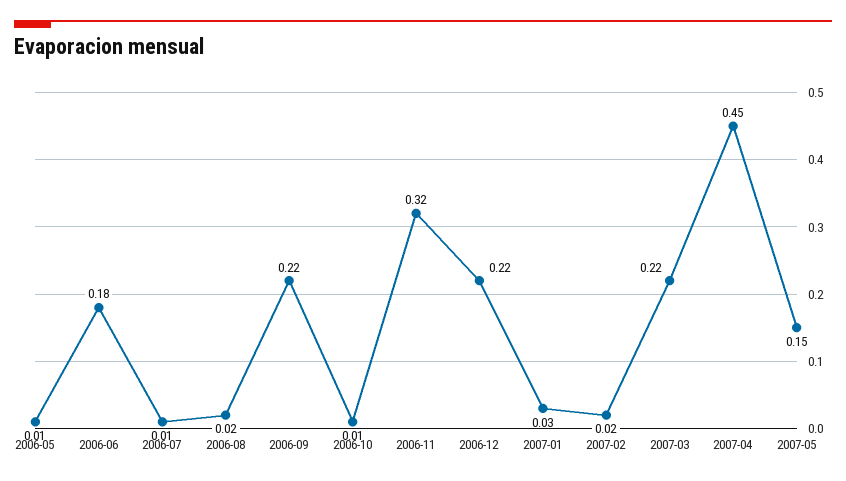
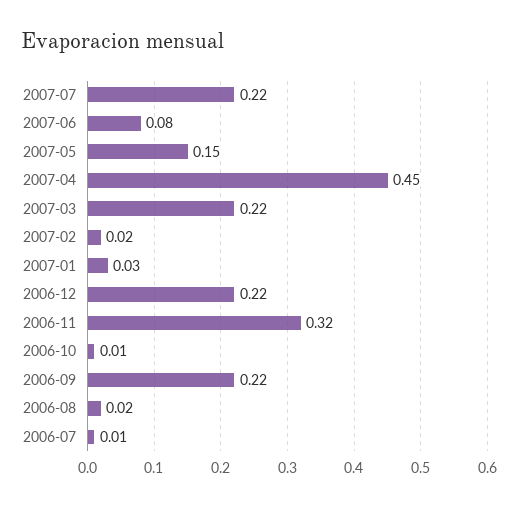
2006-05: 0.01 -> none
2006-06: 0.18 -> none
2007-07: none -> 0.22
2007-06: none -> 0.08

